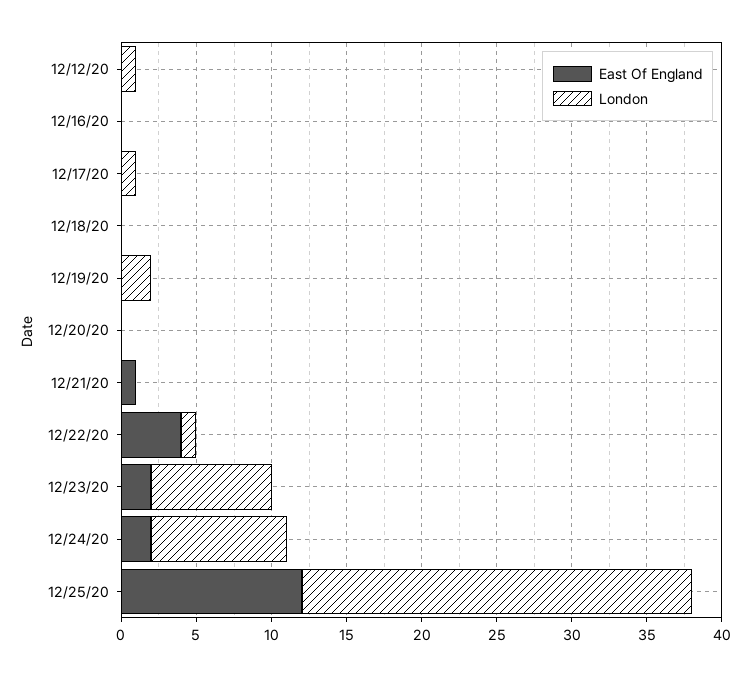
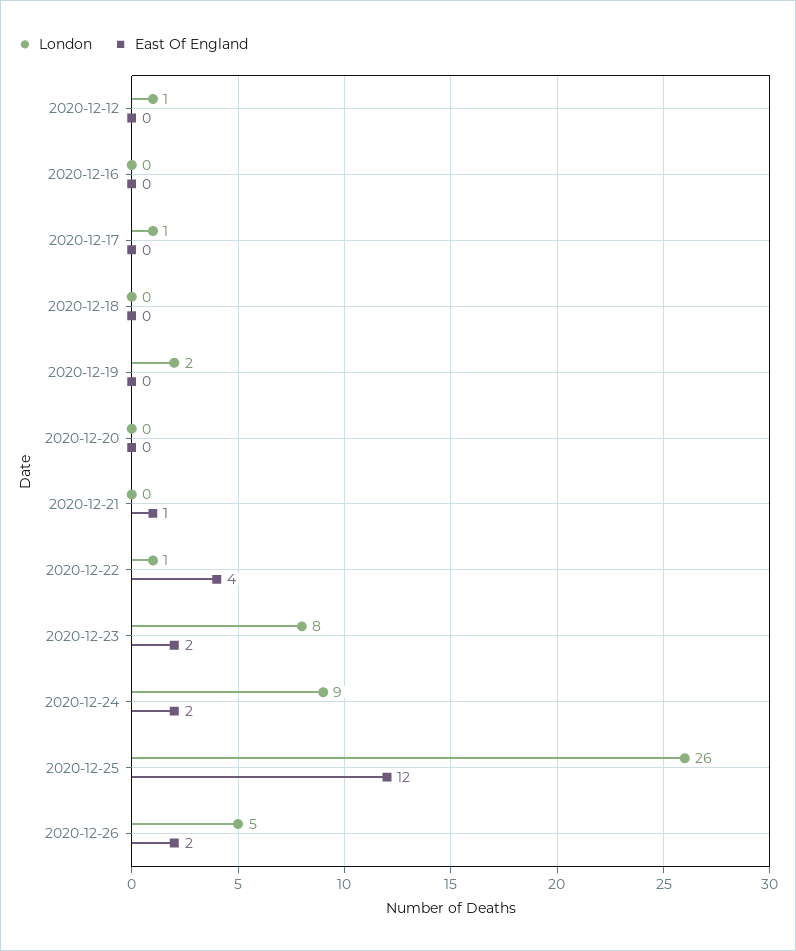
London, 2020-12-26: none -> 5
East Of England, 2020-12-26: none -> 2

